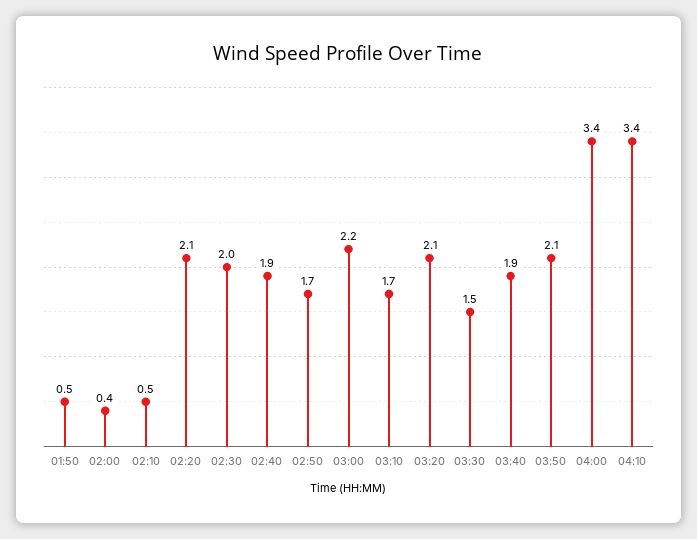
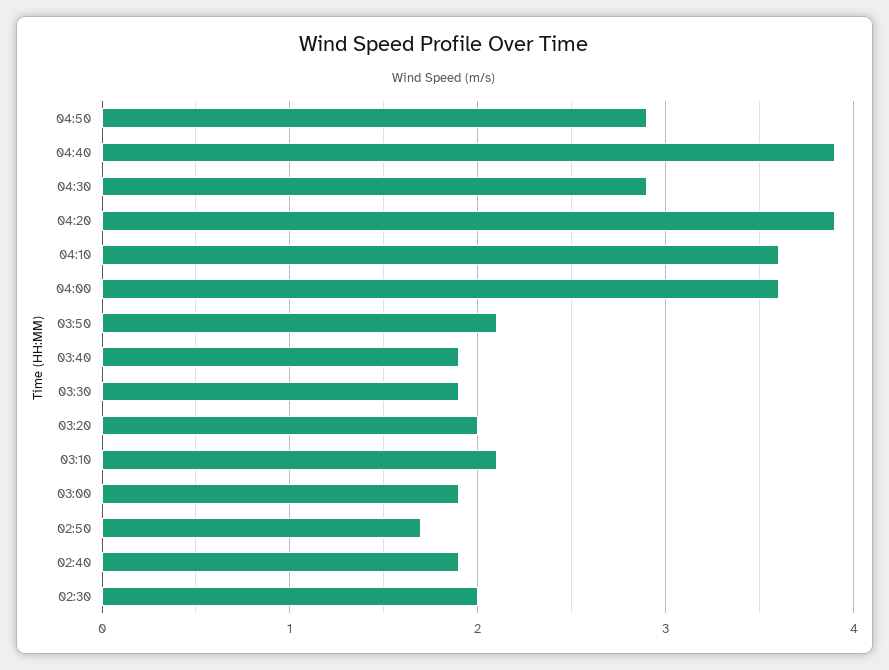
01:50: 0.5 -> none
02:00: 0.4 -> none
02:10: 0.5 -> none
02:20: 2.1 -> none
03:00: 2.2 -> 1.9
03:10: 1.7 -> 2.1
03:20: 2.1 -> 2
03:30: 1.5 -> 1.9
04:00: 3.4 -> 3.6
04:10: 3.4 -> 3.6
04:50: none -> 2.9
04:40: none -> 3.9
04:30: none -> 2.9
04:20: none -> 3.9

